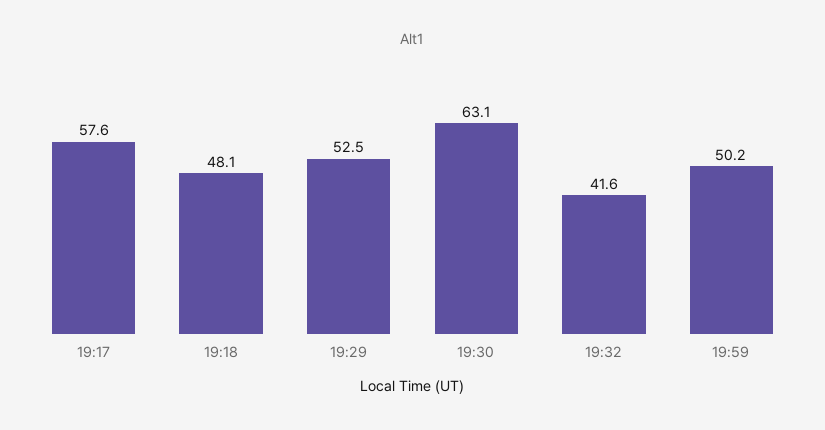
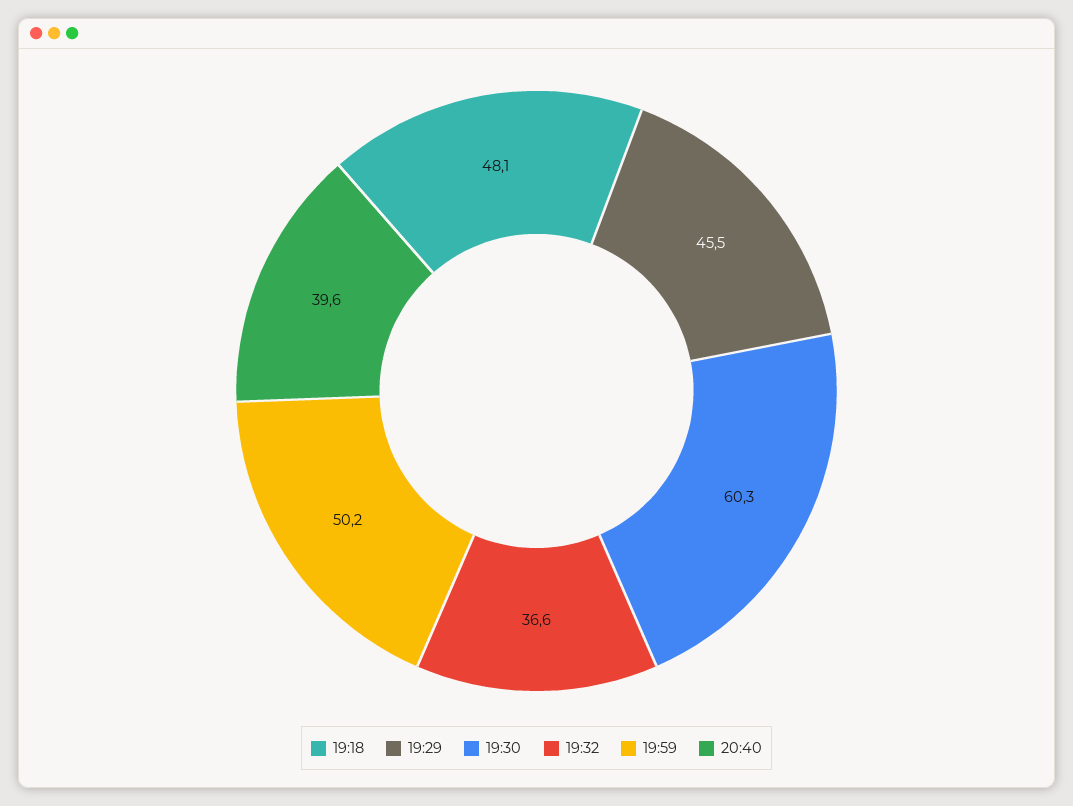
19:17: 57.6 -> none
19:29: 52.5 -> 45.5
19:30: 63.1 -> 60.3
19:32: 41.6 -> 36.6
20:40: none -> 39.6

